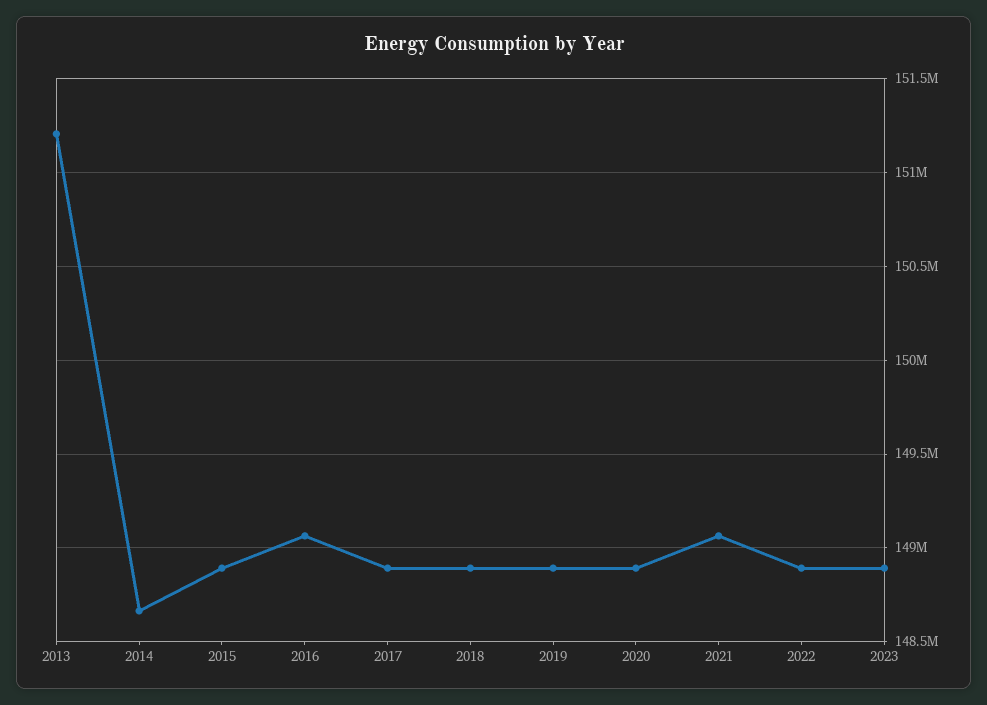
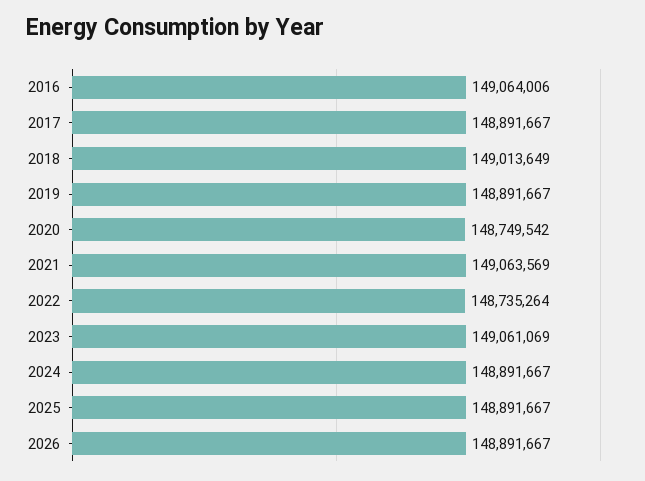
2013: 151200000 -> none
2014: 148650000 -> none
2015: 148900000 -> none
2018: 148900000 -> 149013649
2020: 148900000 -> 148749542
2022: 148900000 -> 148735264
2023: 148900000 -> 149061069
2024: none -> 148891667
2025: none -> 148891667
2026: none -> 148891667

